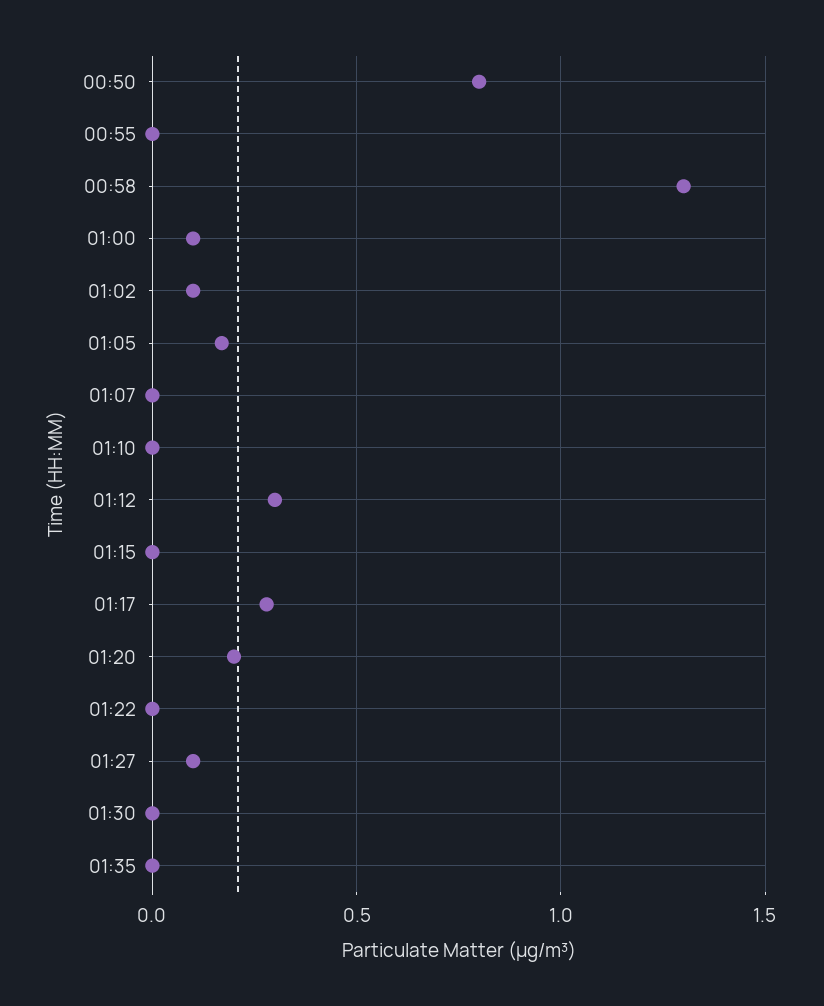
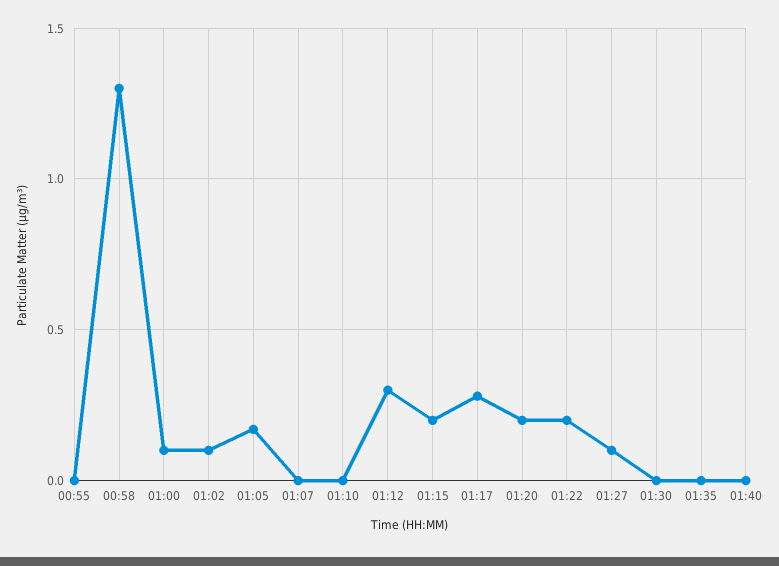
00:50: 0.8 -> none
01:15: 0 -> 0.2
01:22: 0 -> 0.2
01:40: none -> 0

